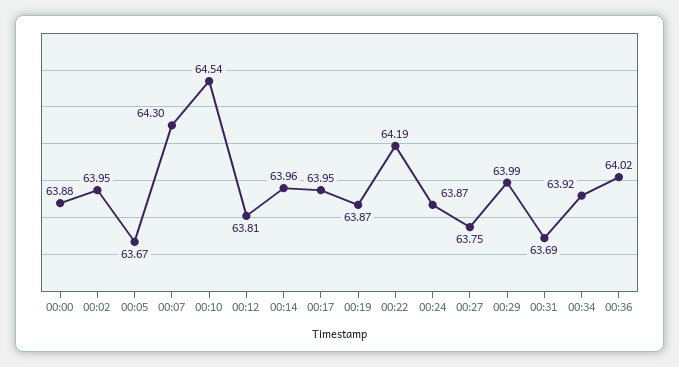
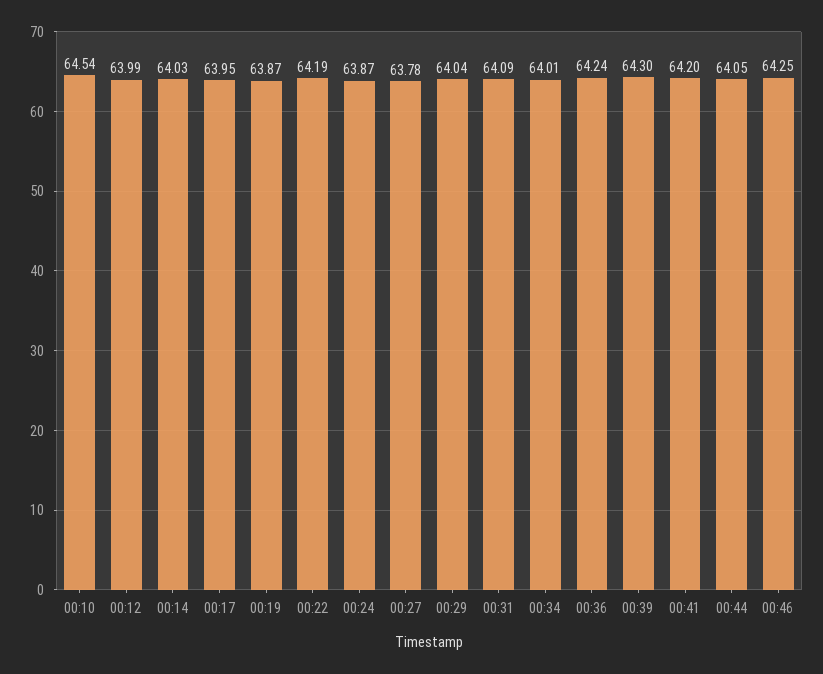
00:00: 63.88 -> none
00:02: 63.95 -> none
00:05: 63.67 -> none
00:07: 64.3 -> none
00:12: 63.81 -> 63.99
00:14: 63.96 -> 64.03
00:27: 63.75 -> 63.78
00:29: 63.99 -> 64.04
00:31: 63.69 -> 64.09
00:34: 63.92 -> 64.01
00:36: 64.02 -> 64.24
00:39: none -> 64.3
00:41: none -> 64.2
00:44: none -> 64.05
00:46: none -> 64.25

